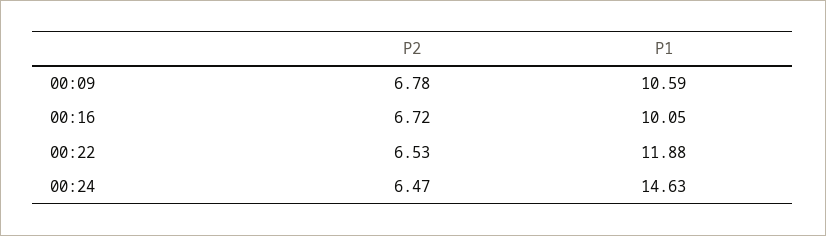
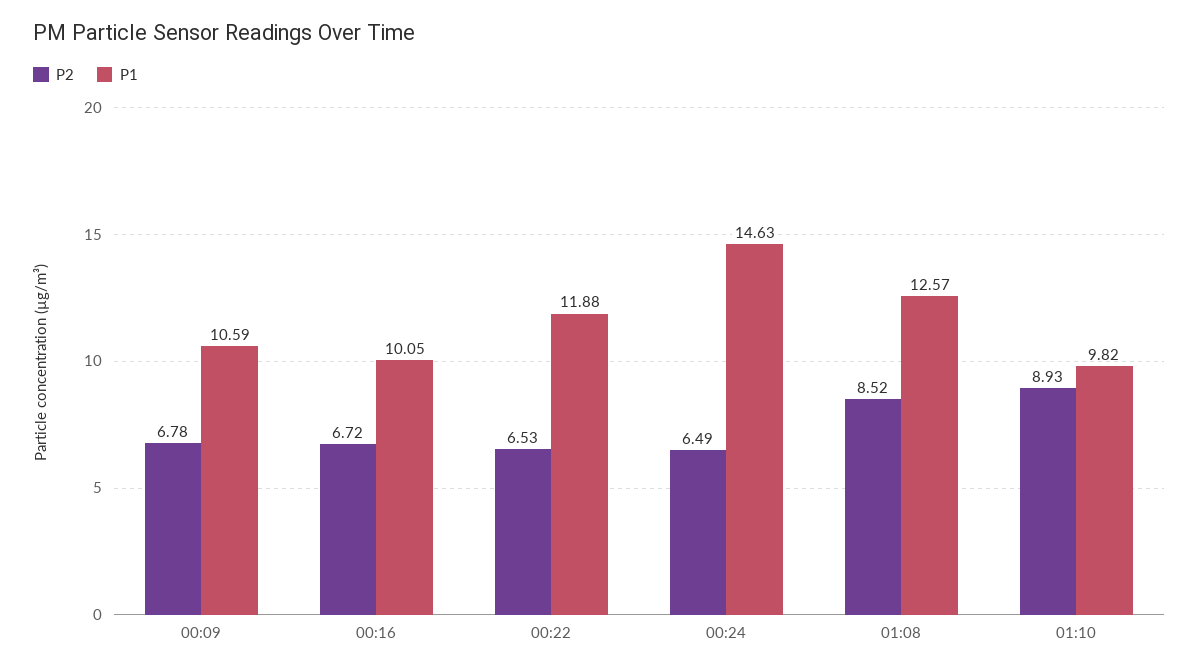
P2, 00:24: 6.47 -> 6.49
P2, 01:08: none -> 8.52
P1, 01:08: none -> 12.57
P2, 01:10: none -> 8.93
P1, 01:10: none -> 9.82

